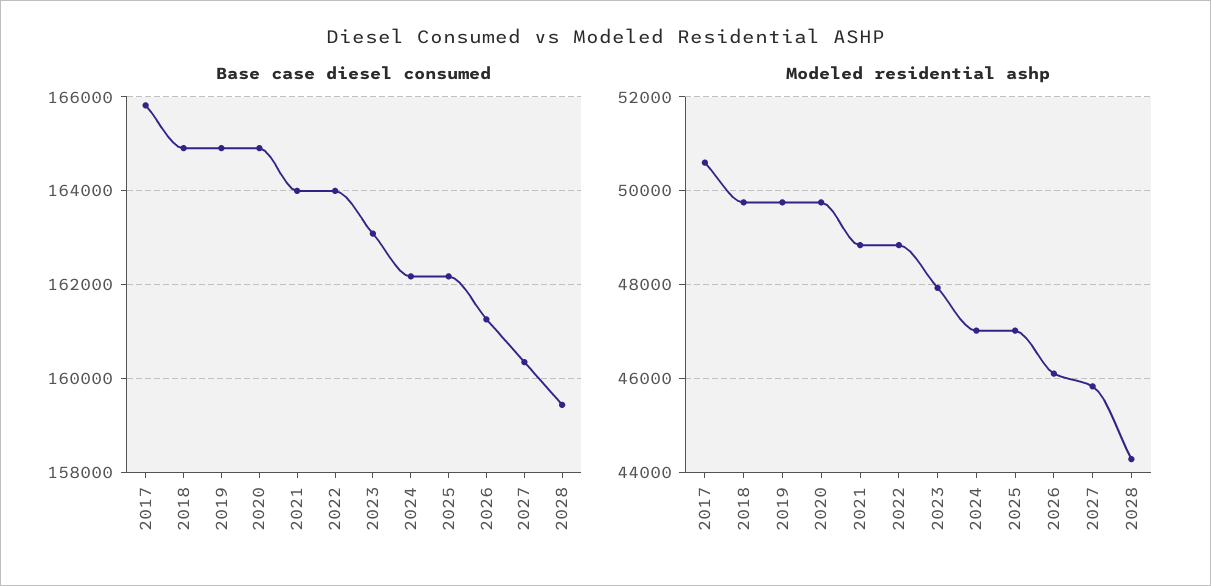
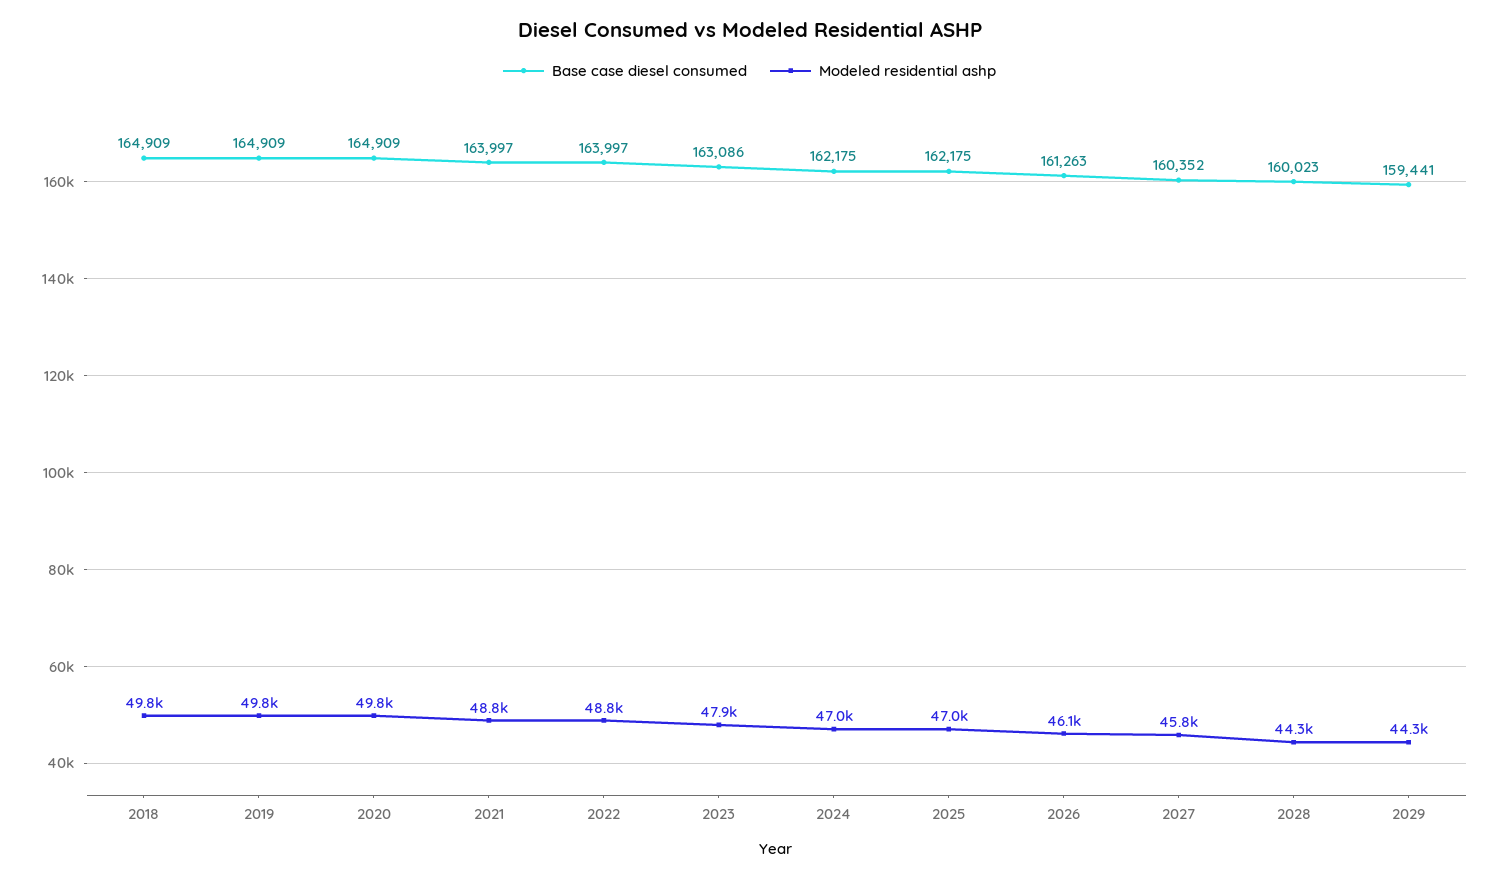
Base case diesel consumed, 2017: 165800 -> none
Base case diesel consumed, 2028: 159400 -> 160023
Modeled residential ashp, 2017: 50600 -> none
Base case diesel consumed, 2029: none -> 159441
Modeled residential ashp, 2029: none -> 44300

